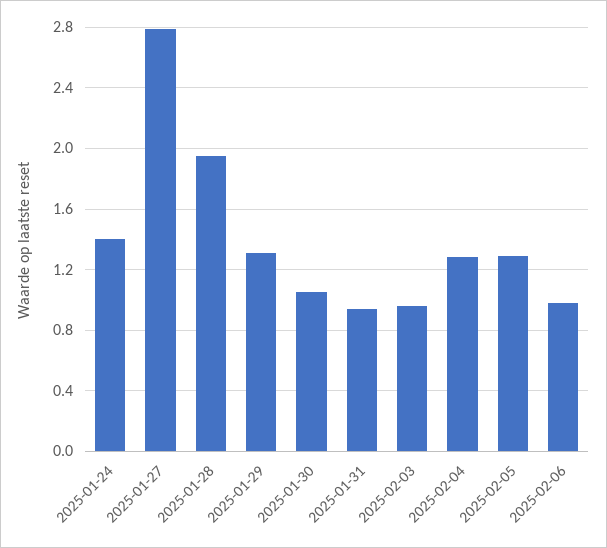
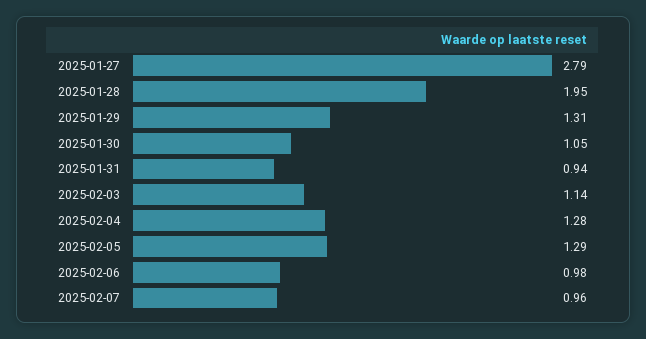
2025-01-24: 1.4 -> none
2025-02-03: 0.95 -> 1.14
2025-02-07: none -> 0.96

